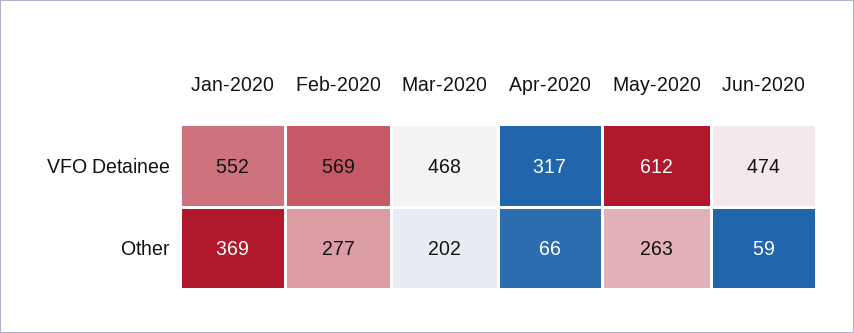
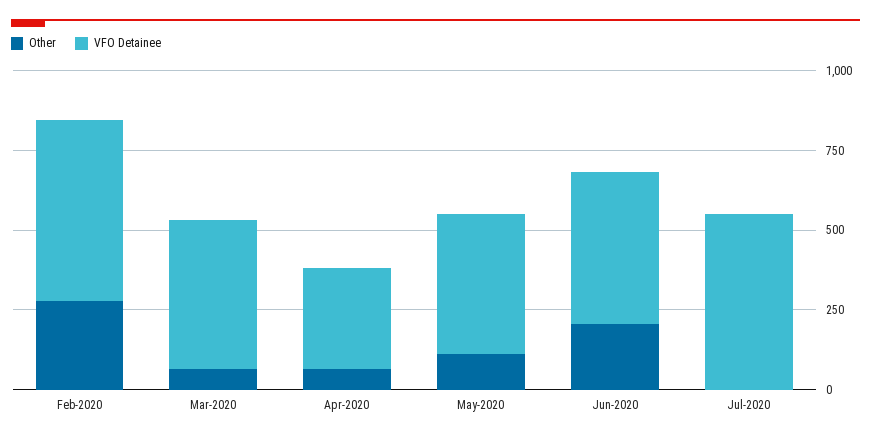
VFO Detainee, Jan-2020: 552 -> none
VFO Detainee, May-2020: 612 -> 450
Other, Jan-2020: 369 -> none
Other, Mar-2020: 202 -> 50
Other, May-2020: 263 -> 100
Other, Jun-2020: 59 -> 200
Other, Jul-2020: none -> 0
VFO Detainee, Jul-2020: none -> 550

